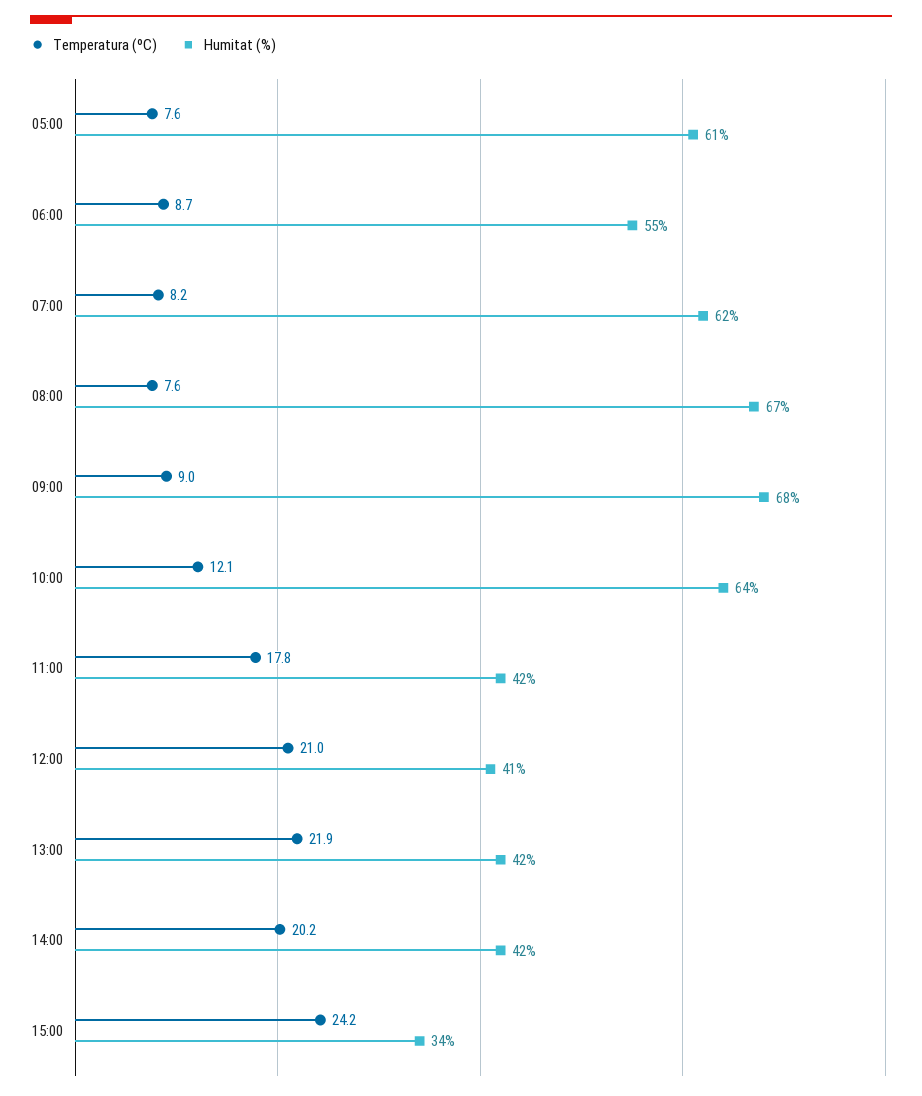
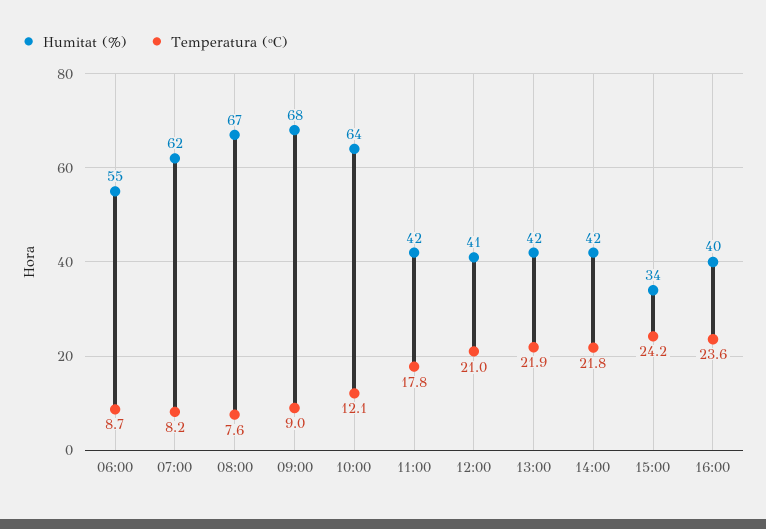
Temperatura (ºC), 05:00: 7.6 -> none
Humitat (%), 05:00: 61 -> none
Temperatura (ºC), 14:00: 20.2 -> 21.8
Humitat (%), 16:00: none -> 40
Temperatura (ºC), 16:00: none -> 23.6

